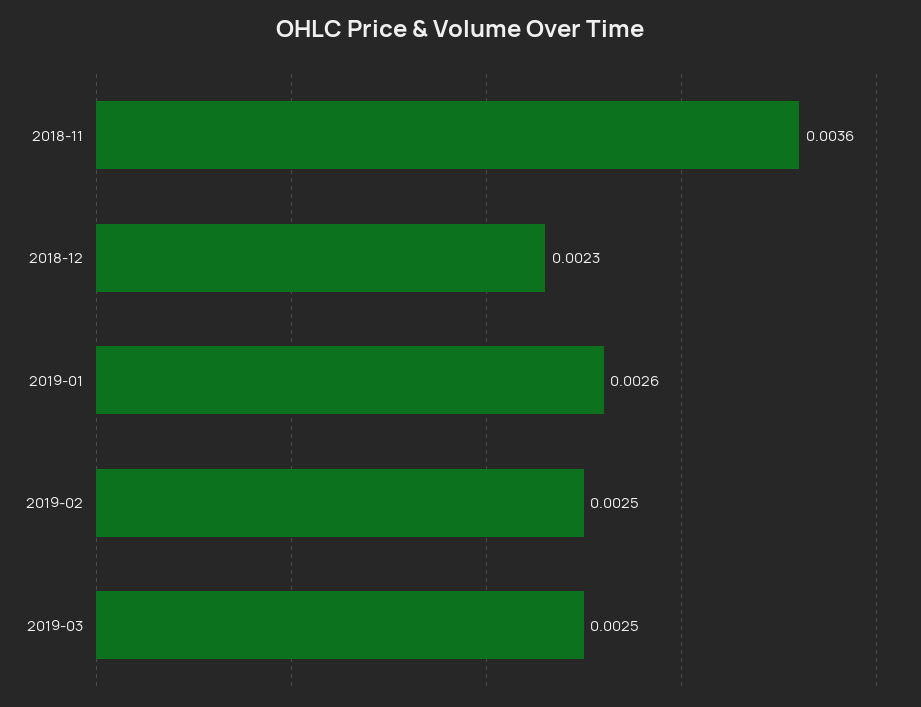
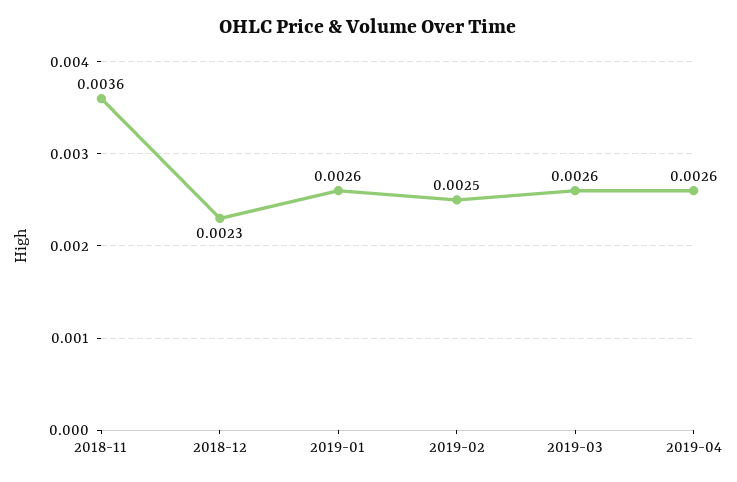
2019-03: 0.0025 -> 0.0026
2019-04: none -> 0.0026

